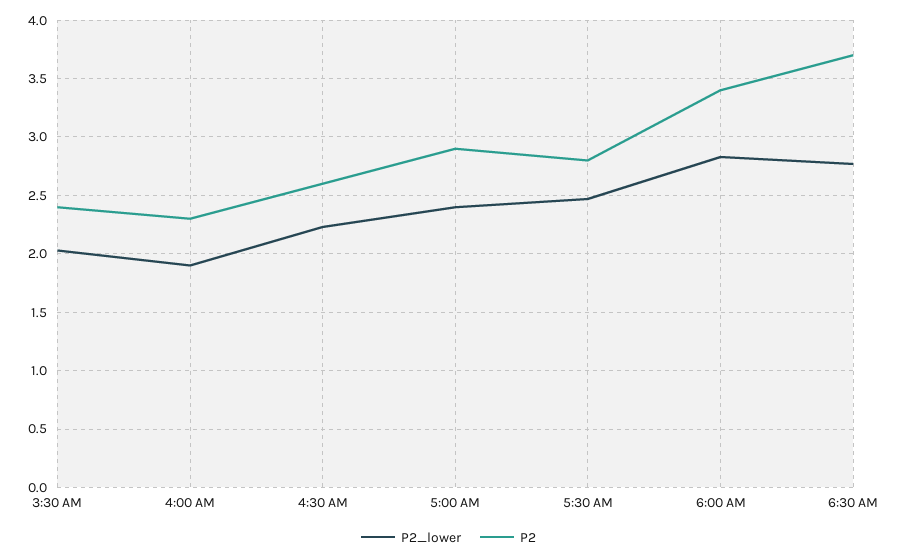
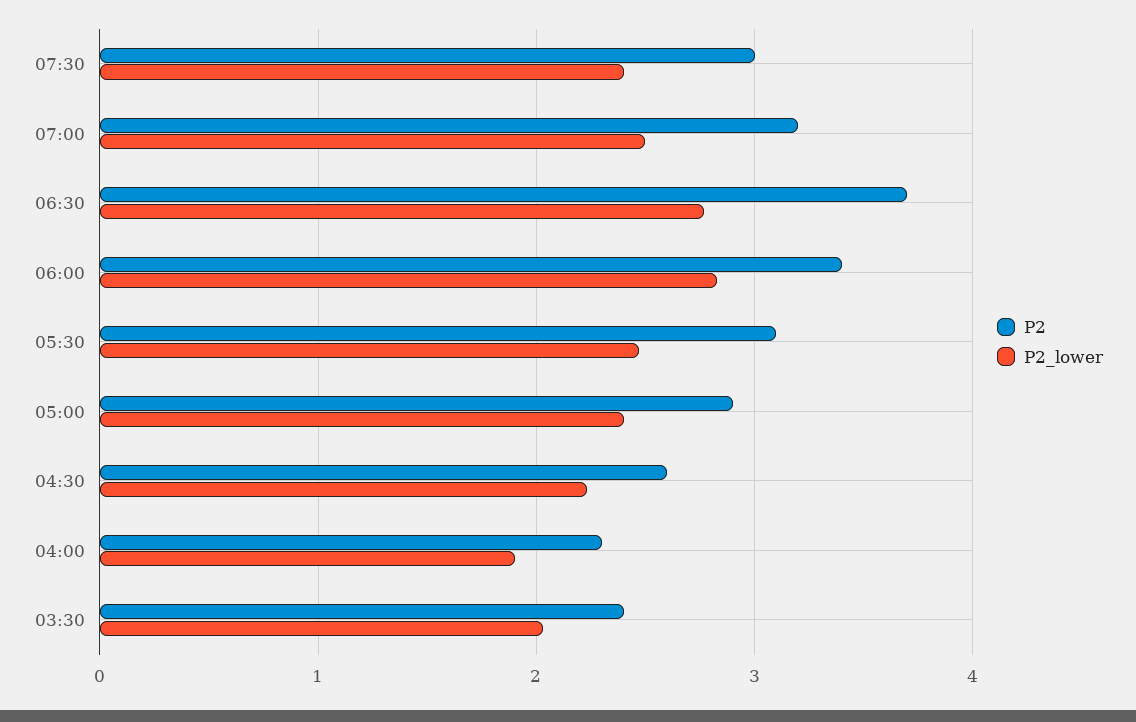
P2, 5:30 AM: 2.8 -> 3.1
P2, 07:30: none -> 3
P2_lower, 07:30: none -> 2.4
P2, 07:00: none -> 3.2
P2_lower, 07:00: none -> 2.5

